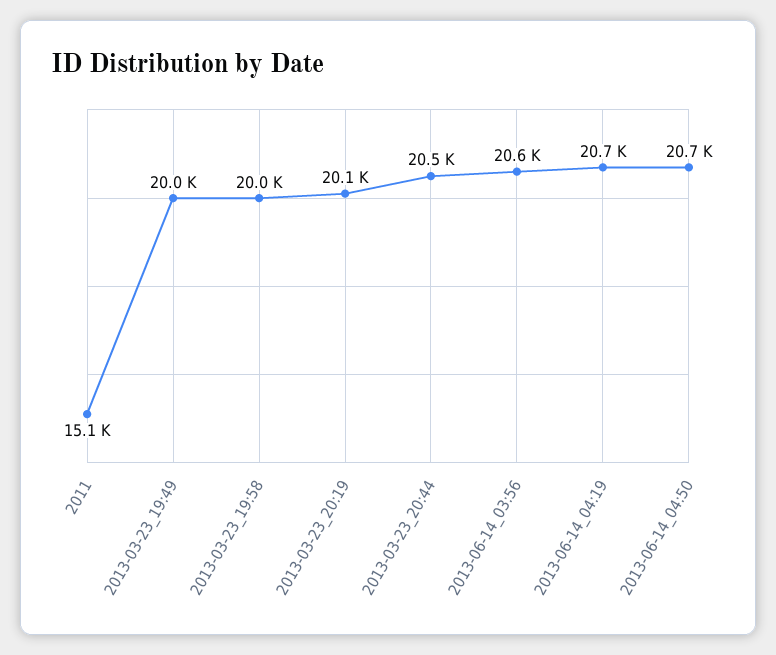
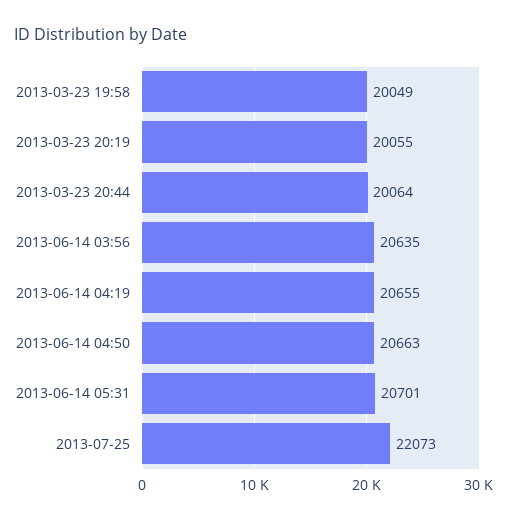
2011: 15100 -> none
2013-03-23_19:49: 20000 -> none
2013-03-23_20:44: 20500 -> 20064
2013-06-14 05:31: none -> 20701
2013-07-25: none -> 22073

